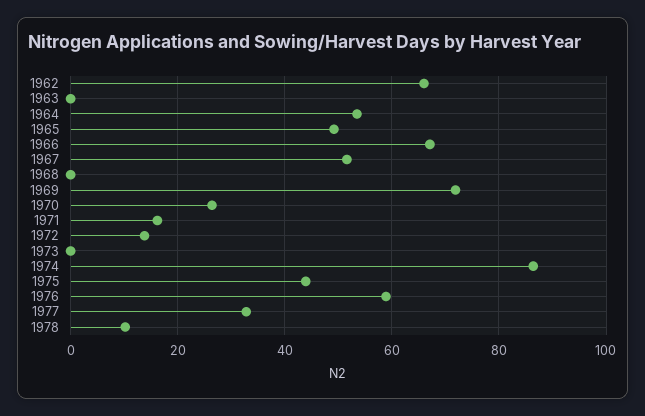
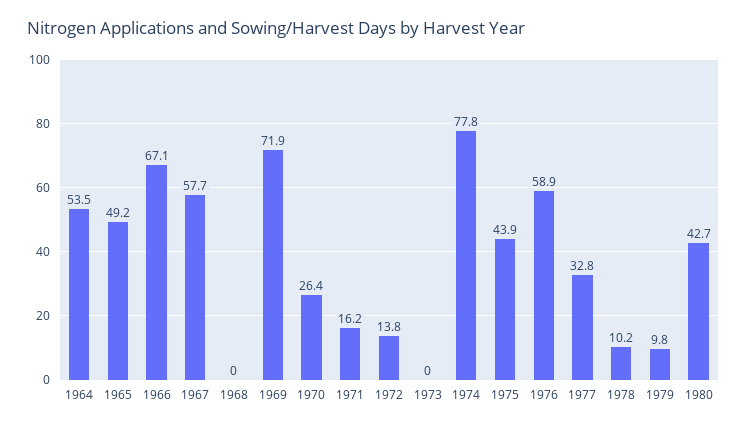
1962: 66 -> none
1963: 0 -> none
1967: 52 -> 57.7
1974: 86 -> 77.8
1979: none -> 9.8
1980: none -> 42.7

